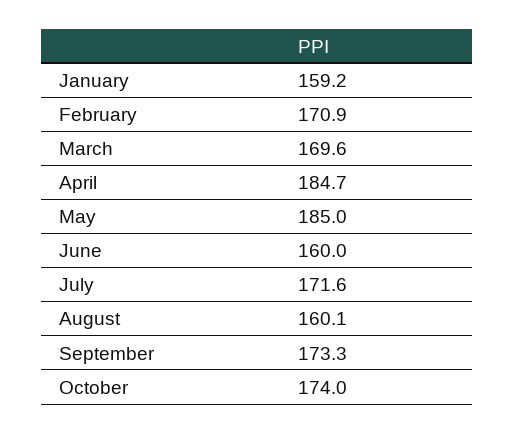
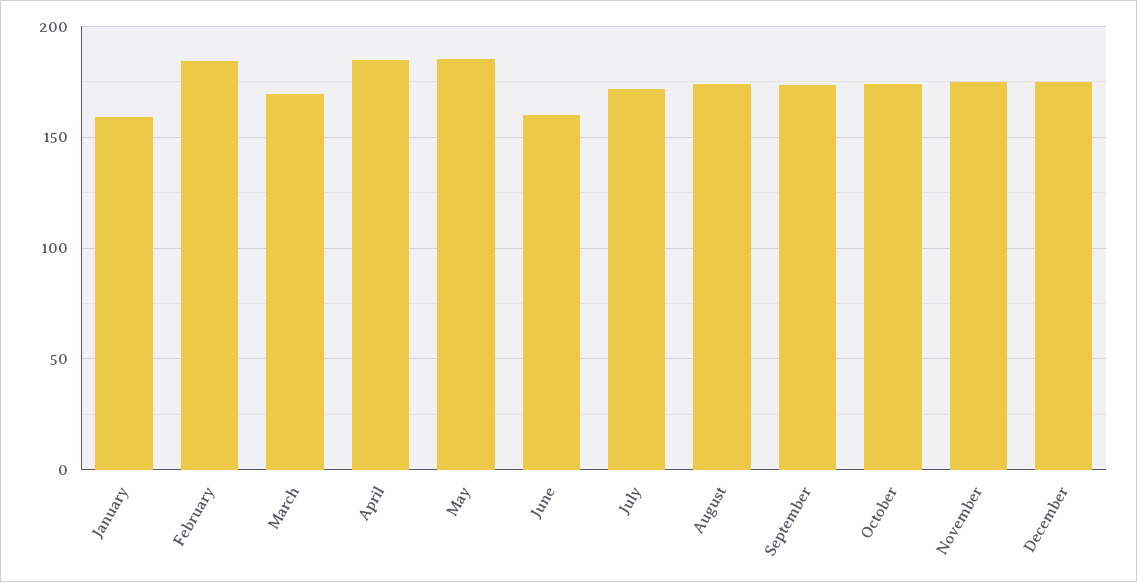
February: 170.9 -> 185
August: 160.1 -> 175
November: none -> 175
December: none -> 175

